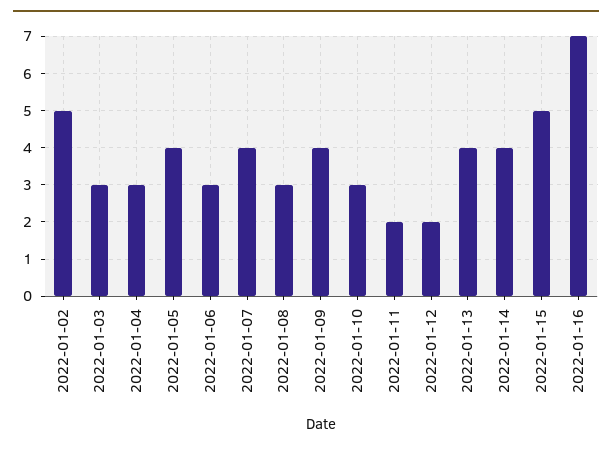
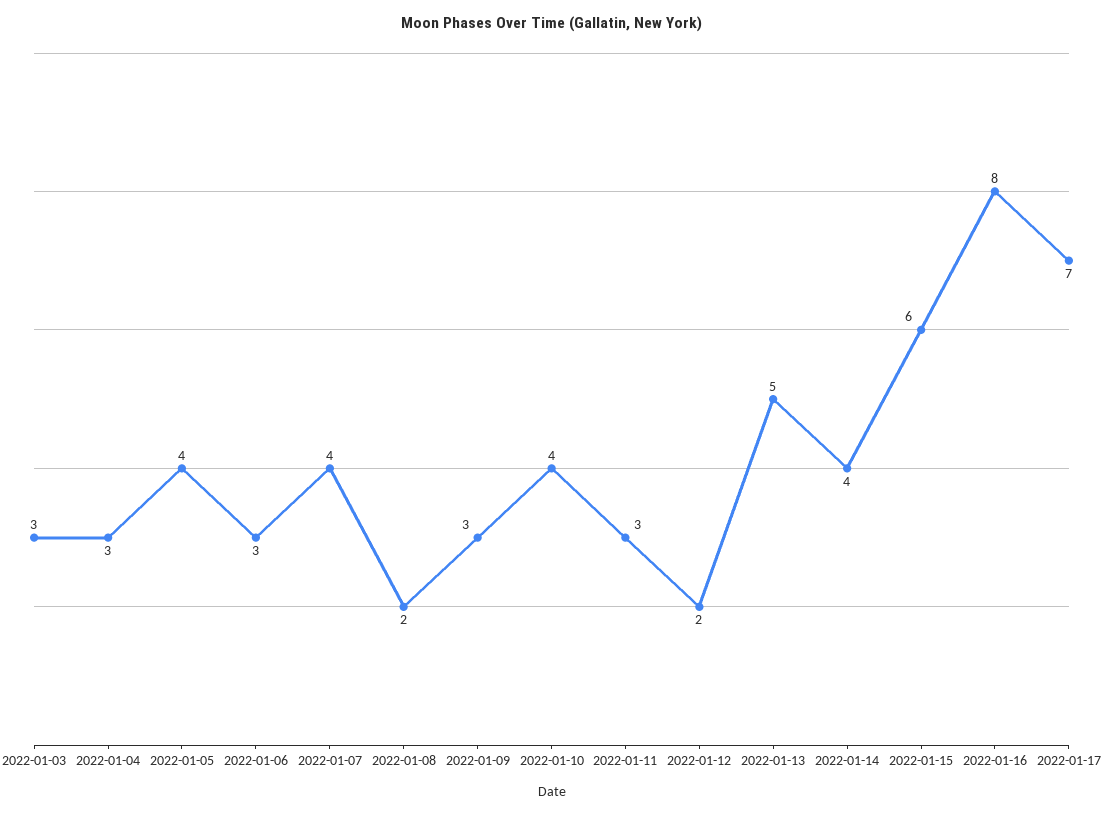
2022-01-02: 5 -> none
2022-01-08: 3 -> 2
2022-01-09: 4 -> 3
2022-01-10: 3 -> 4
2022-01-11: 2 -> 3
2022-01-13: 4 -> 5
2022-01-15: 5 -> 6
2022-01-16: 7 -> 8
2022-01-17: none -> 7

